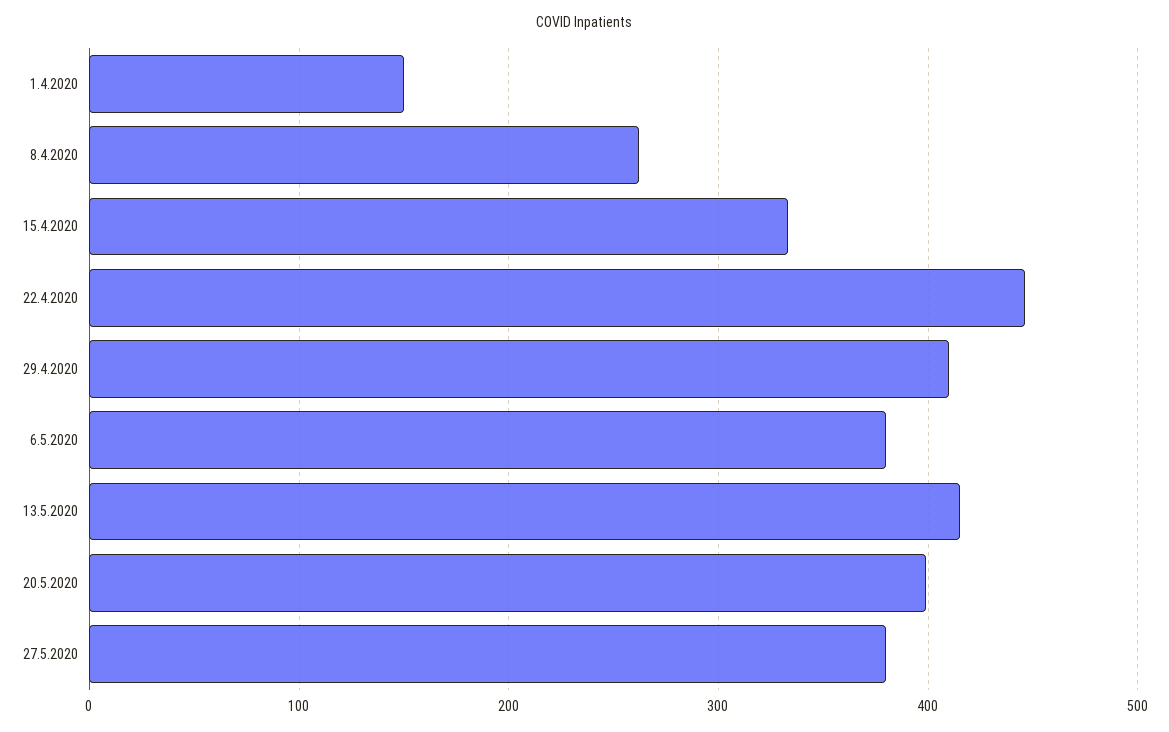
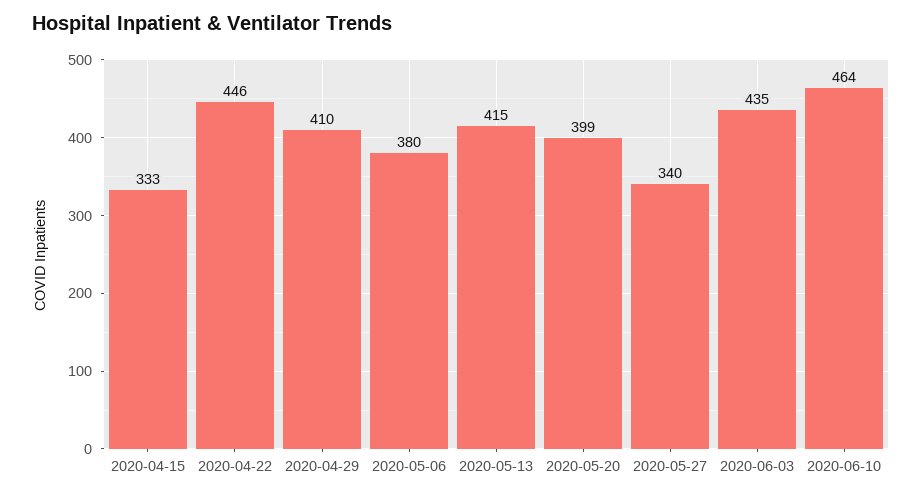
1.4.2020: 150 -> none
8.4.2020: 260 -> none
27.5.2020: 380 -> 340
2020-06-03: none -> 435
2020-06-10: none -> 464

